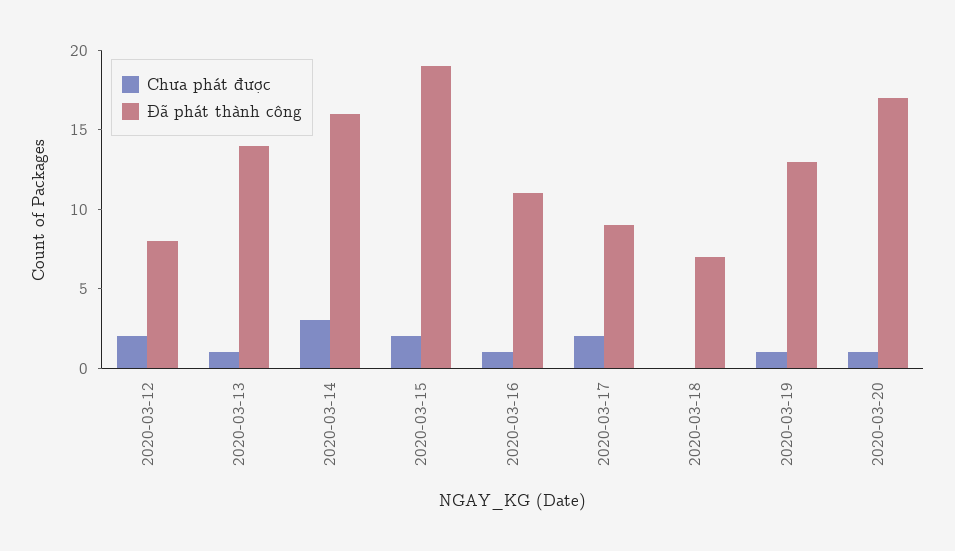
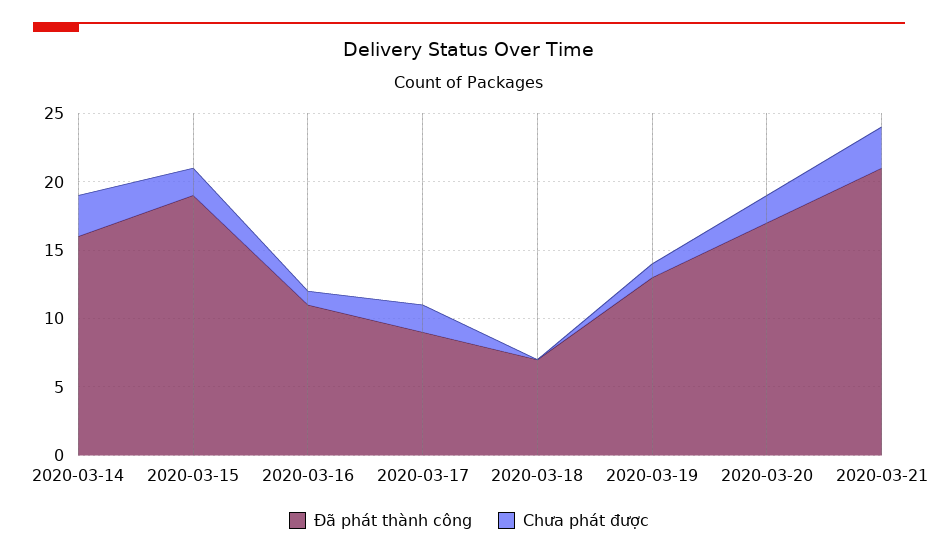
Chưa phát được, 2020-03-12: 2 -> none
Đã phát thành công, 2020-03-12: 8 -> none
Chưa phát được, 2020-03-13: 1 -> none
Đã phát thành công, 2020-03-13: 14 -> none
Chưa phát được, 2020-03-20: 1 -> 2
Đã phát thành công, 2020-03-21: none -> 21
Chưa phát được, 2020-03-21: none -> 3

